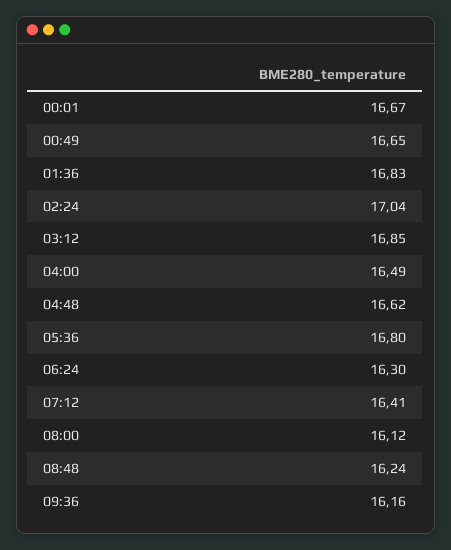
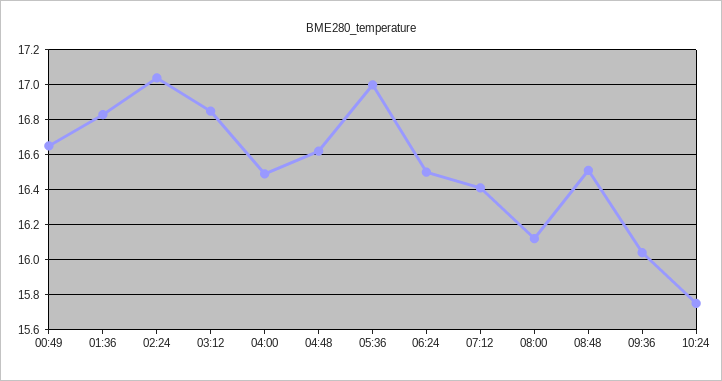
00:01: 16.67 -> none
05:36: 16.8 -> 17
06:24: 16.3 -> 16.5
08:48: 16.24 -> 16.5
09:36: 16.16 -> 16.05
10:24: none -> 15.75

